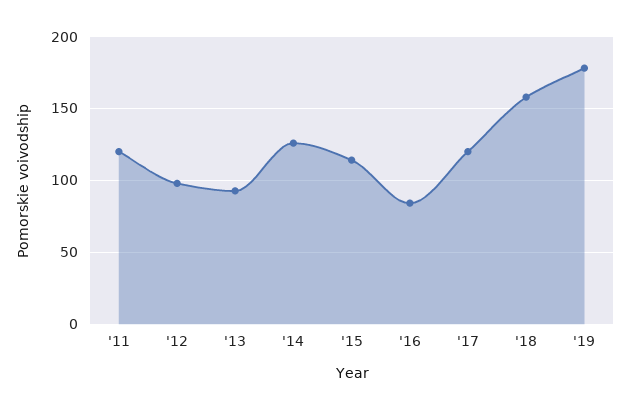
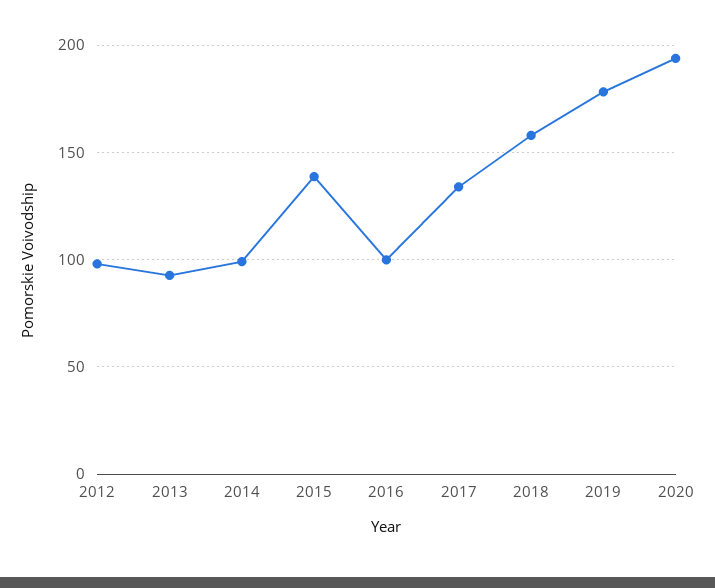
'11: 120 -> none
'14: 125 -> 100
'15: 115 -> 140
'16: 85 -> 100
'17: 120 -> 135
2020: none -> 195

